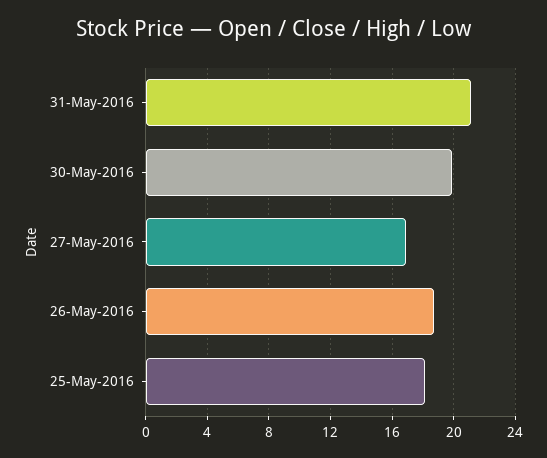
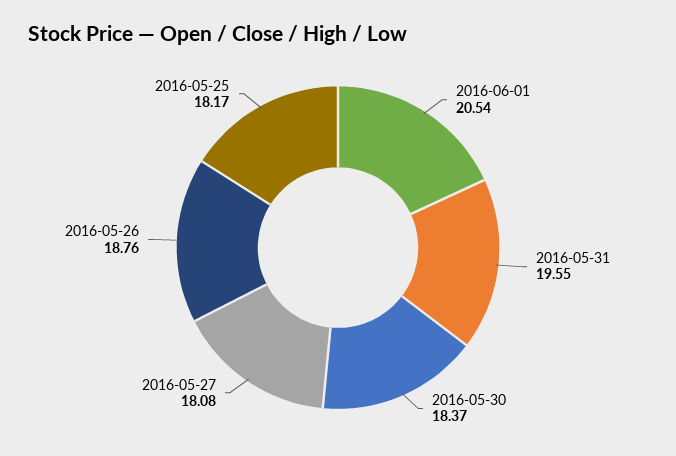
31-May-2016: 21 -> 19.55
30-May-2016: 20 -> 18.37
27-May-2016: 17 -> 18.08
2016-06-01: none -> 20.54

